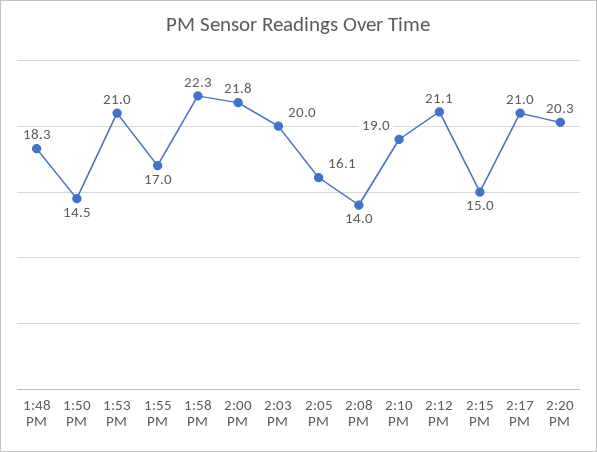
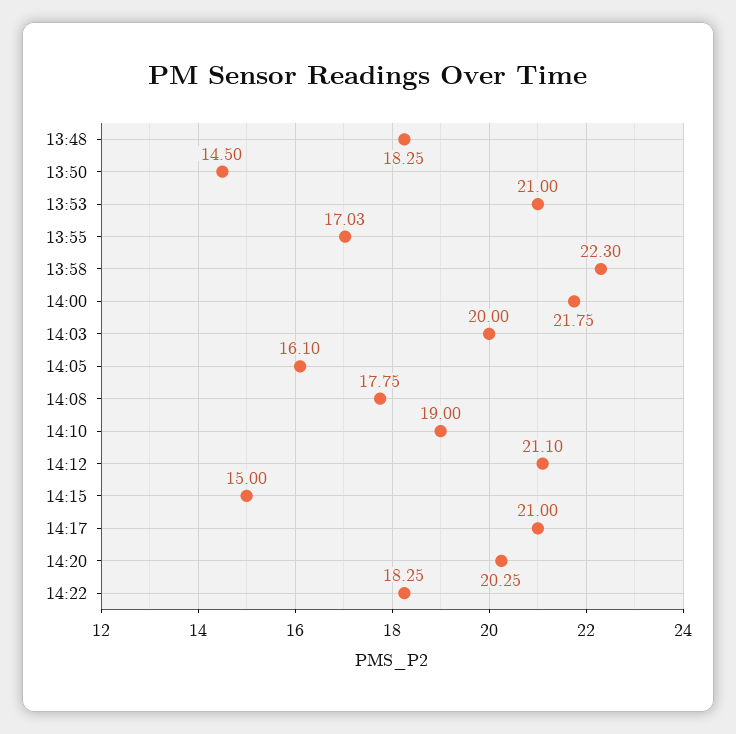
2:08 PM: 14 -> 17.75
14:22: none -> 18.25

